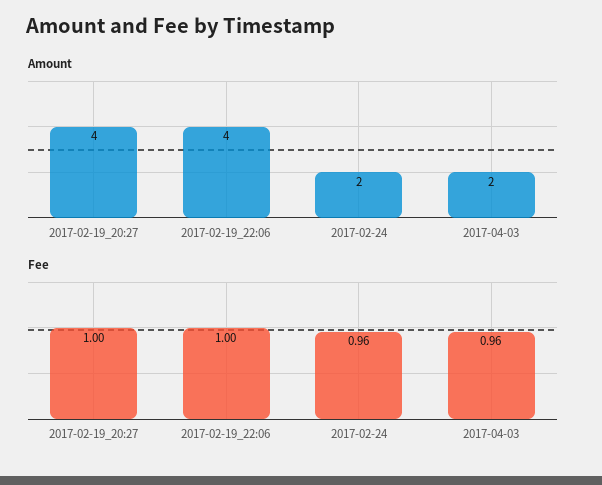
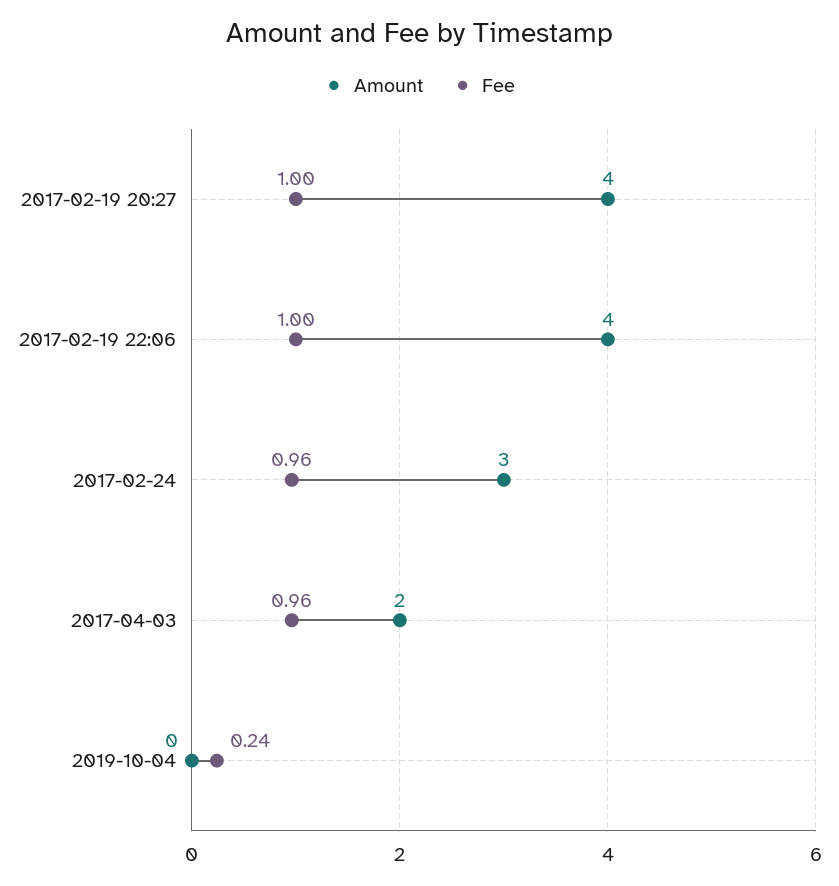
Amount, 2017-02-24: 2 -> 3
Amount, 2019-10-04: none -> 0
Fee, 2019-10-04: none -> 0.24

